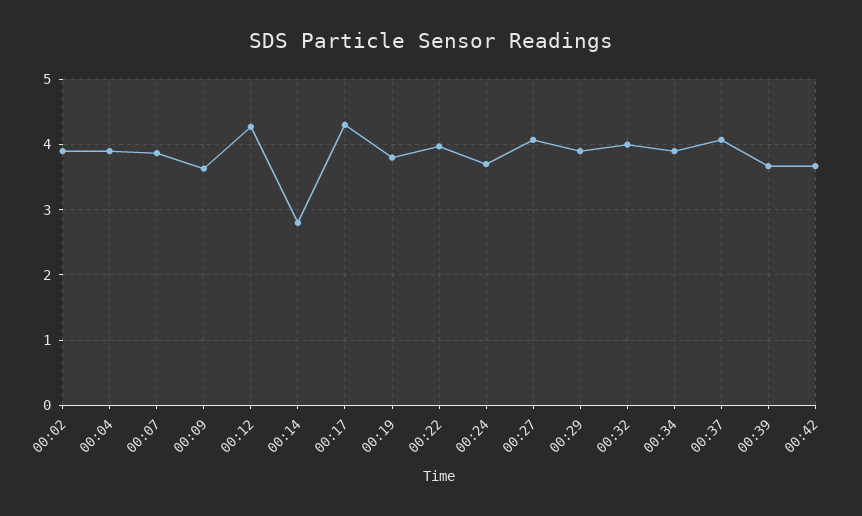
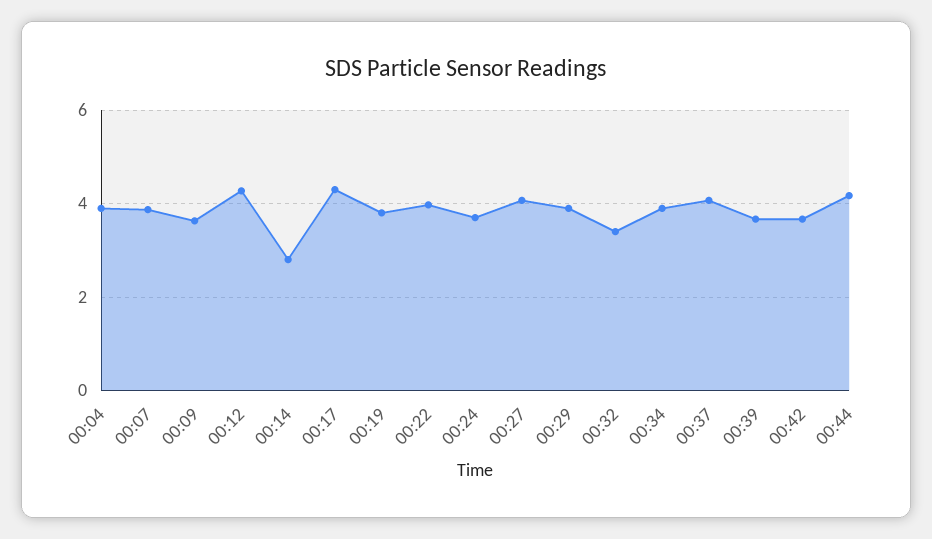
00:02: 3.9 -> none
00:32: 4 -> 3.4
00:44: none -> 4.2

